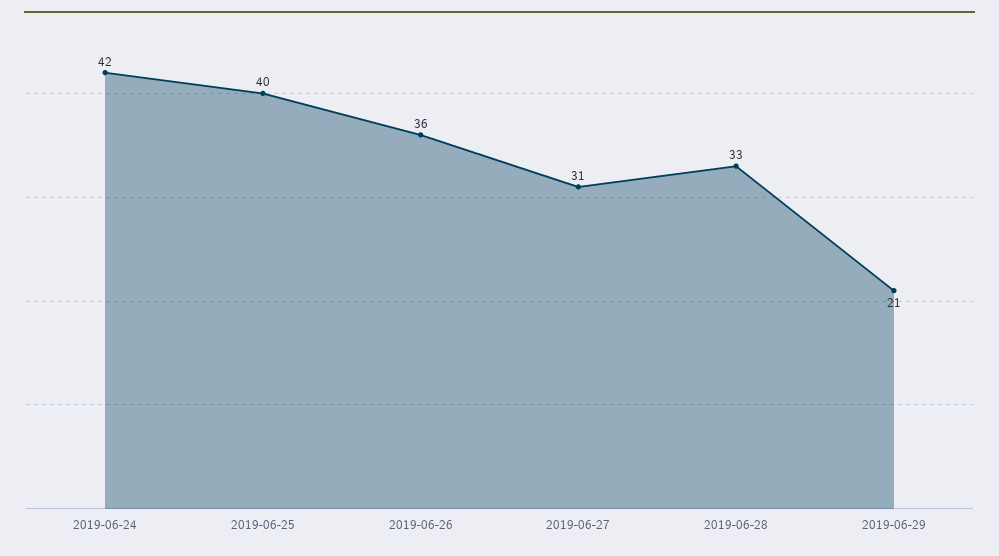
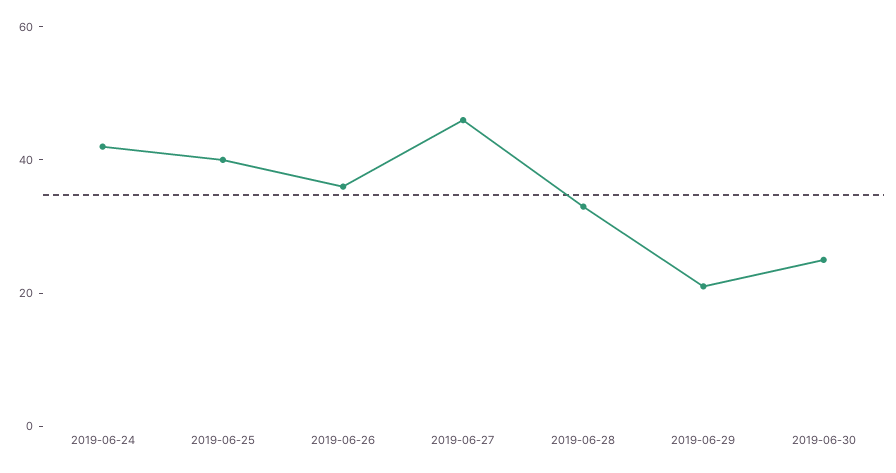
2019-06-27: 31 -> 45
2019-06-30: none -> 25

